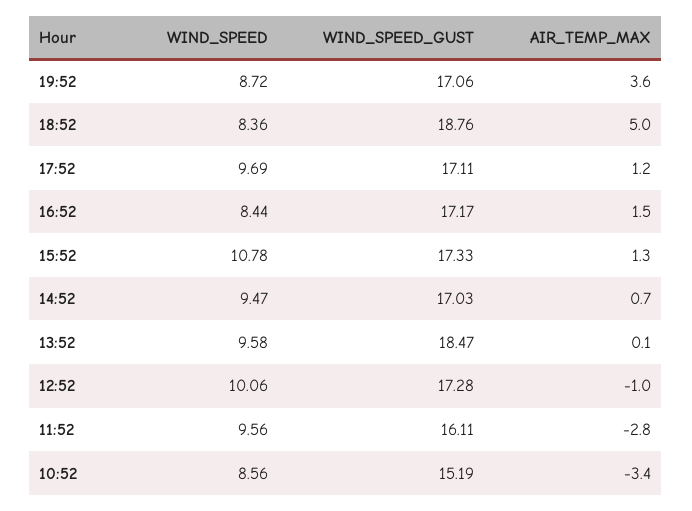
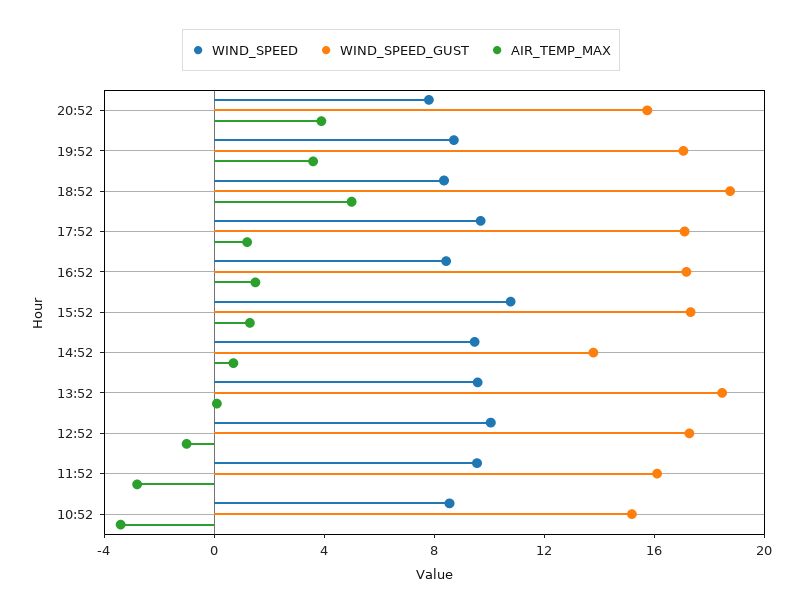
WIND_SPEED_GUST, 14:52: 17.03 -> 14
WIND_SPEED, 20:52: none -> 8
WIND_SPEED_GUST, 20:52: none -> 16
AIR_TEMP_MAX, 20:52: none -> 4

